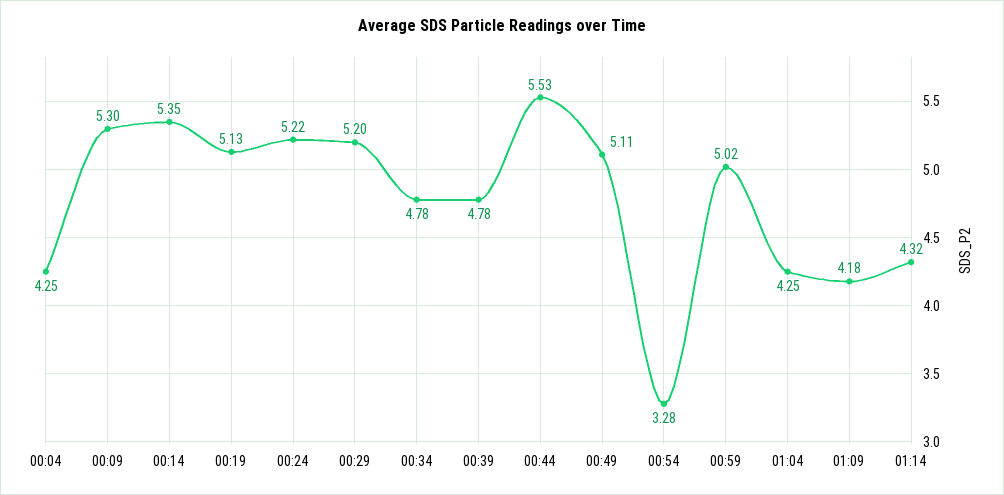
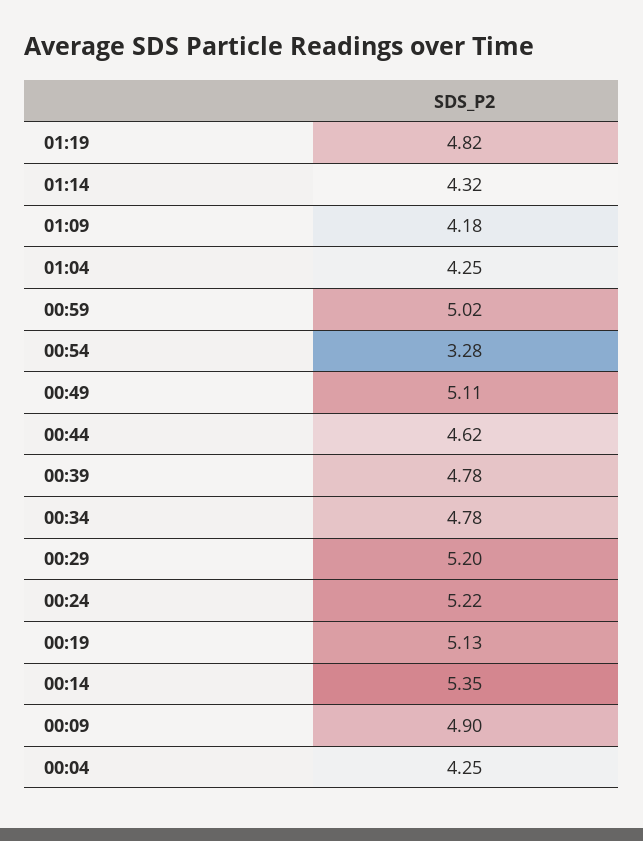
00:09: 5.3 -> 4.9
00:44: 5.53 -> 4.62
01:19: none -> 4.82

